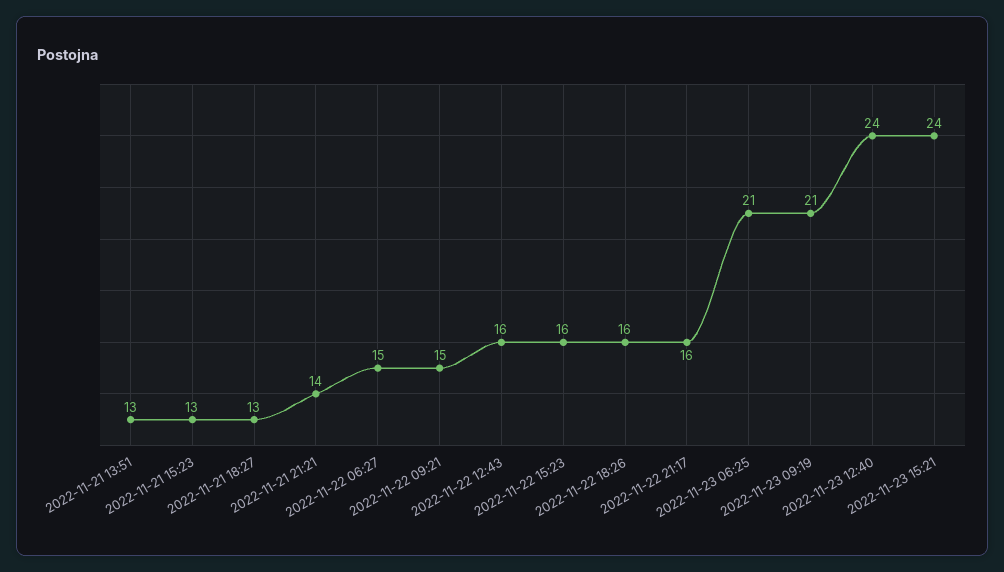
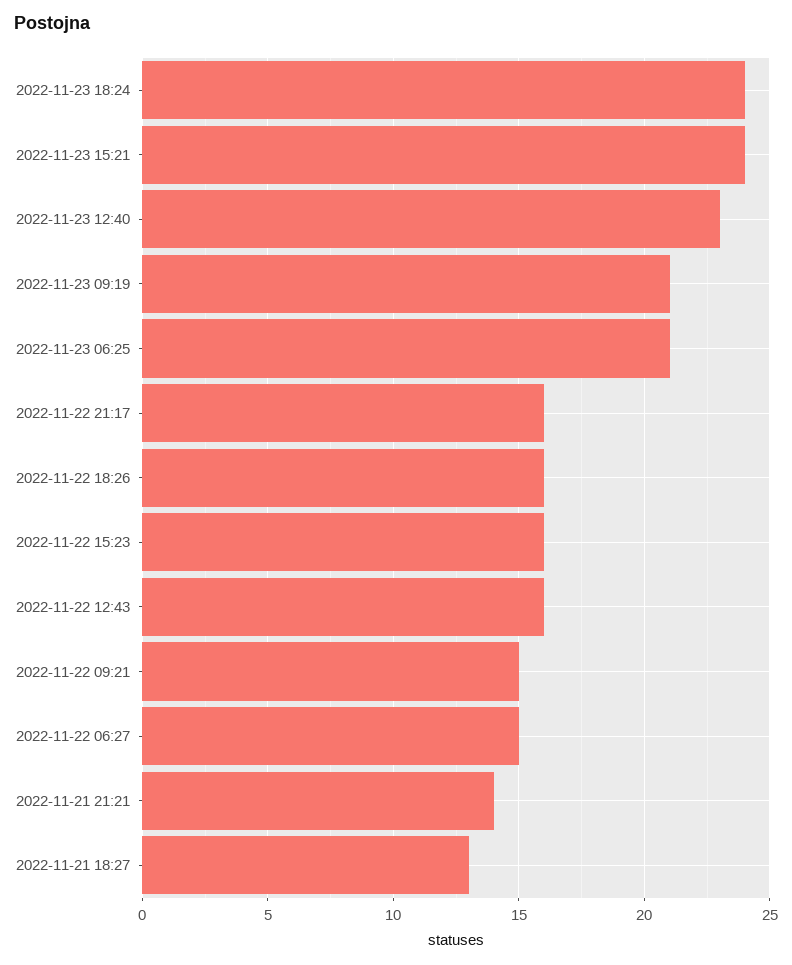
2022-11-21 13:51: 13 -> none
2022-11-21 15:23: 13 -> none
2022-11-23 12:40: 24 -> 23
2022-11-23 18:24: none -> 24

